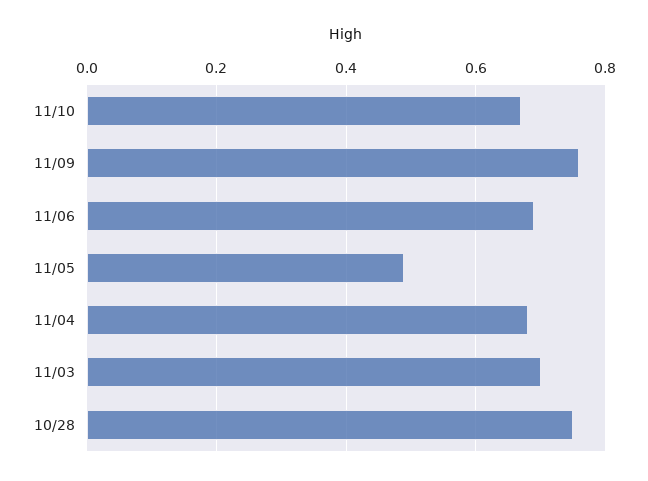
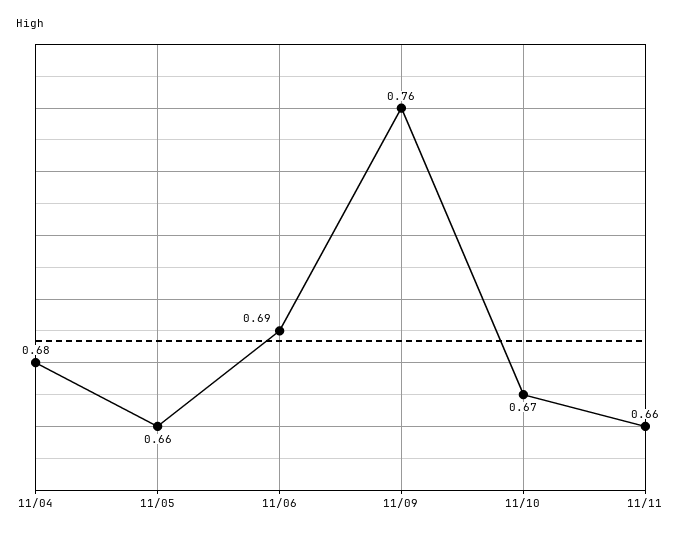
11/05: 0.5 -> 0.66
11/03: 0.7 -> none
10/28: 0.75 -> none
11/11: none -> 0.66

